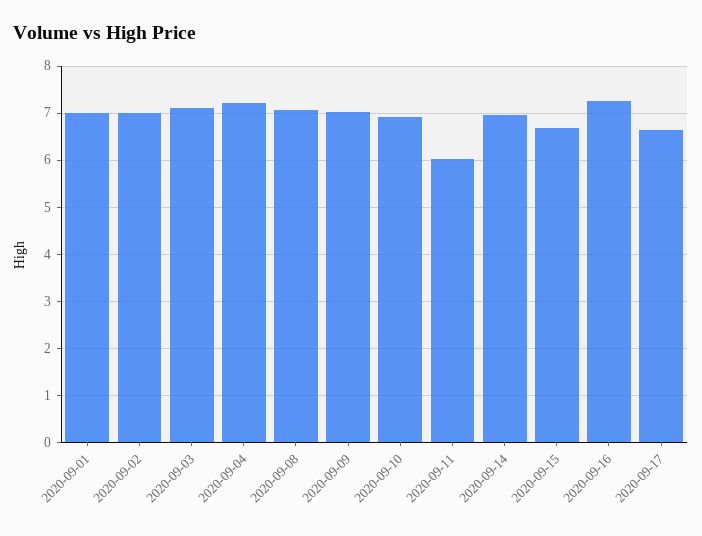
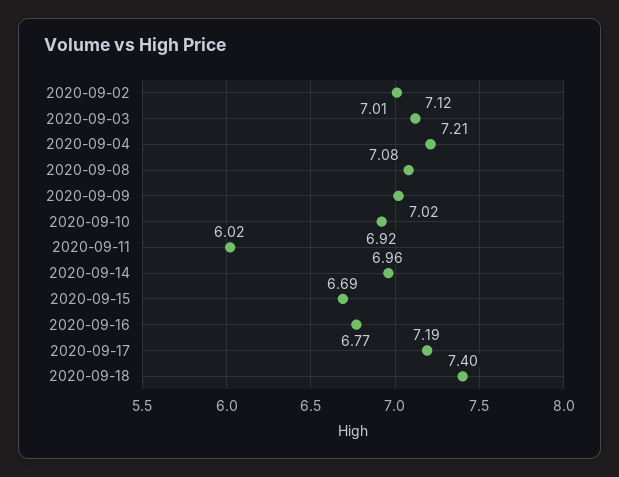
2020-09-01: 7 -> none
2020-09-16: 7.2 -> 6.77
2020-09-17: 6.6 -> 7.19
2020-09-18: none -> 7.4

